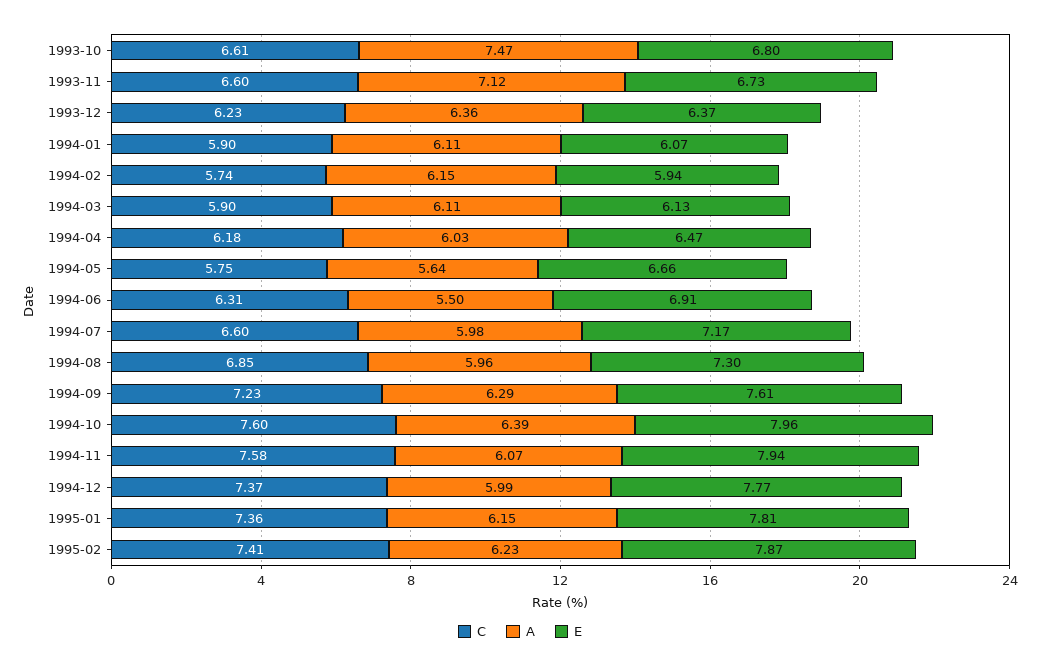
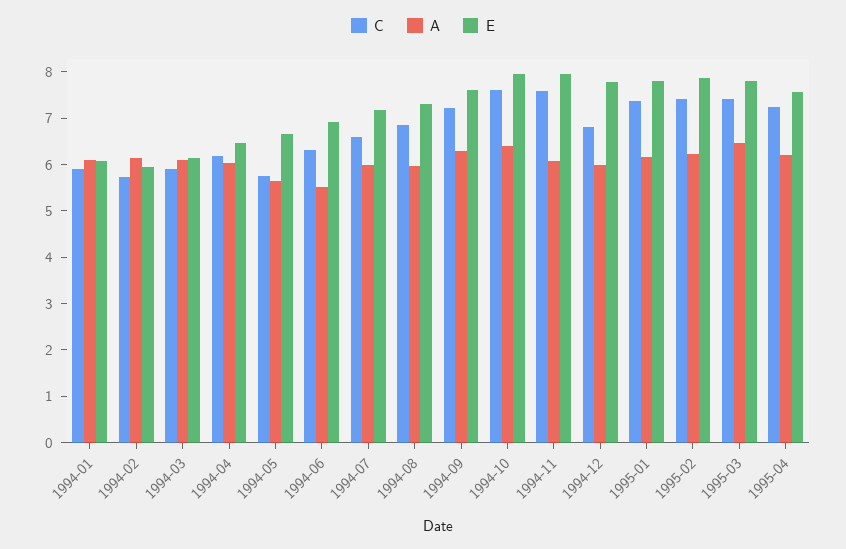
C, 1993-10: 6.61 -> none
A, 1993-10: 7.47 -> none
E, 1993-10: 6.8 -> none
C, 1993-11: 6.6 -> none
A, 1993-11: 7.12 -> none
E, 1993-11: 6.73 -> none
C, 1993-12: 6.23 -> none
A, 1993-12: 6.36 -> none
E, 1993-12: 6.37 -> none
C, 1994-12: 7.37 -> 6.8
C, 1995-03: none -> 7.4
A, 1995-03: none -> 6.4
E, 1995-03: none -> 7.8
C, 1995-04: none -> 7.2
A, 1995-04: none -> 6.2
E, 1995-04: none -> 7.6

